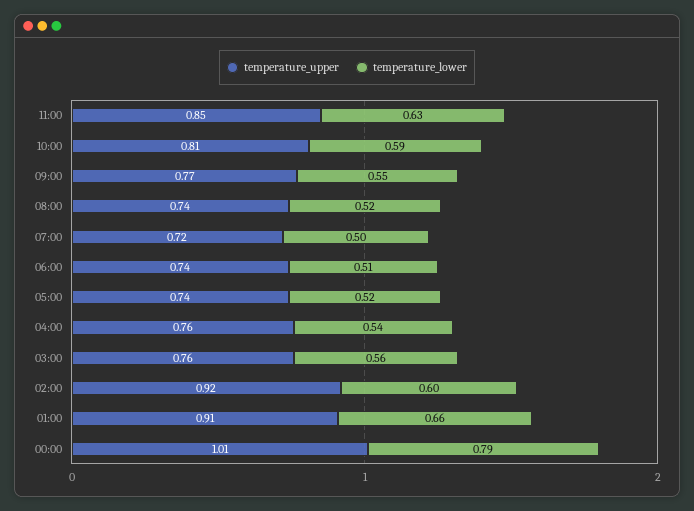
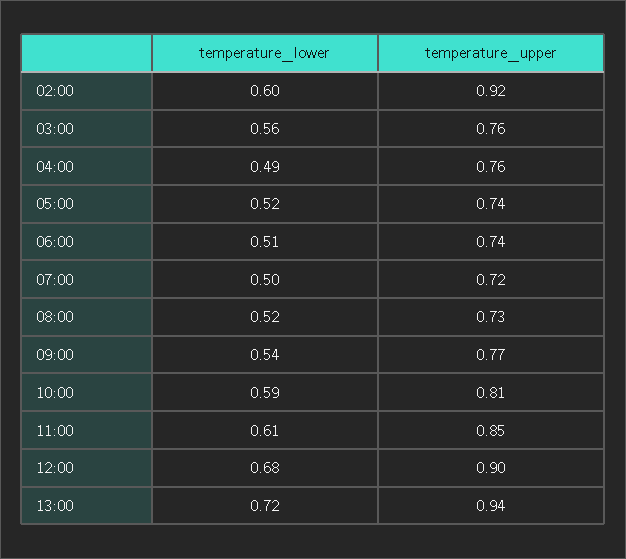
temperature_lower, 11:00: 0.63 -> 0.61
temperature_lower, 09:00: 0.55 -> 0.54
temperature_upper, 08:00: 0.74 -> 0.73
temperature_lower, 04:00: 0.54 -> 0.49
temperature_upper, 01:00: 0.91 -> none
temperature_lower, 01:00: 0.66 -> none
temperature_upper, 00:00: 1.01 -> none
temperature_lower, 00:00: 0.79 -> none
temperature_lower, 12:00: none -> 0.68
temperature_upper, 12:00: none -> 0.9
temperature_lower, 13:00: none -> 0.72
temperature_upper, 13:00: none -> 0.94

